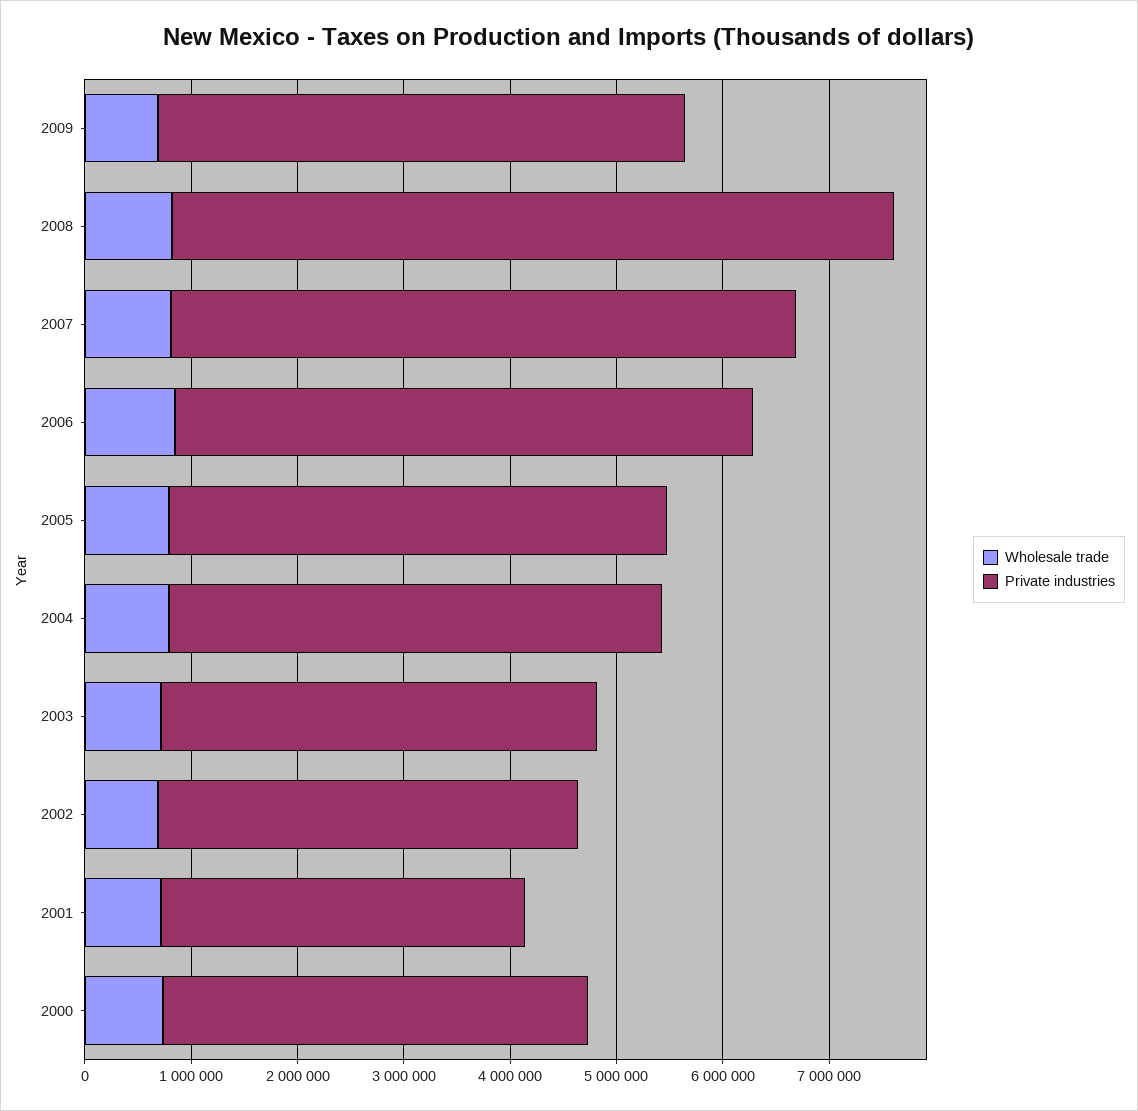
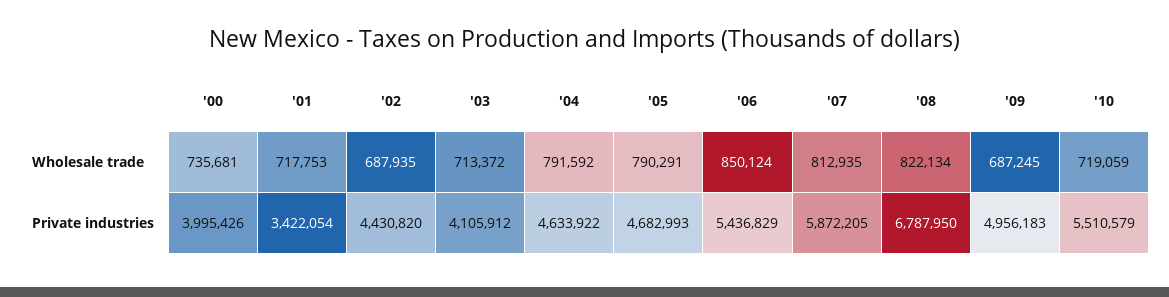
Private industries, 2002: 4000000 -> 4430820
Wholesale trade, '10: none -> 719059
Private industries, '10: none -> 5510579

